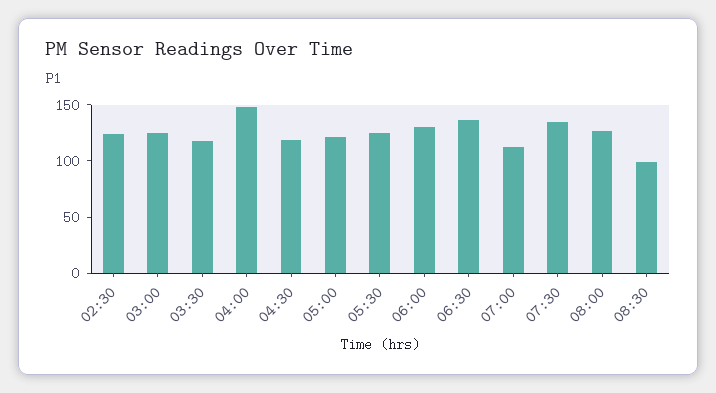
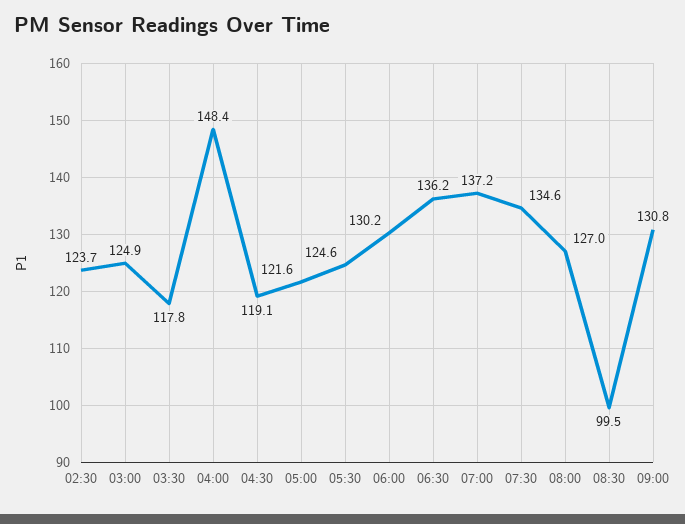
07:00: 110 -> 137.2
09:00: none -> 130.8

